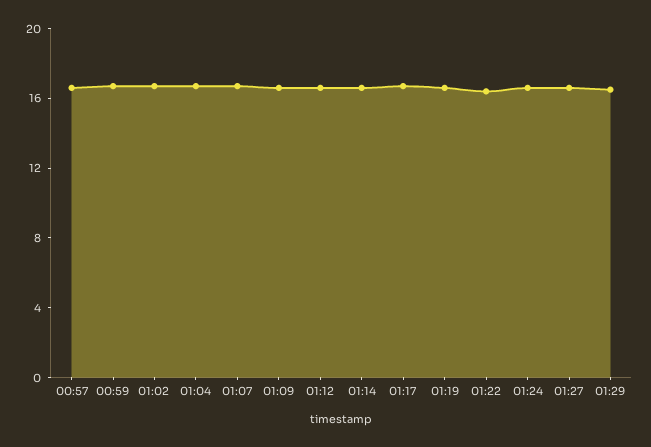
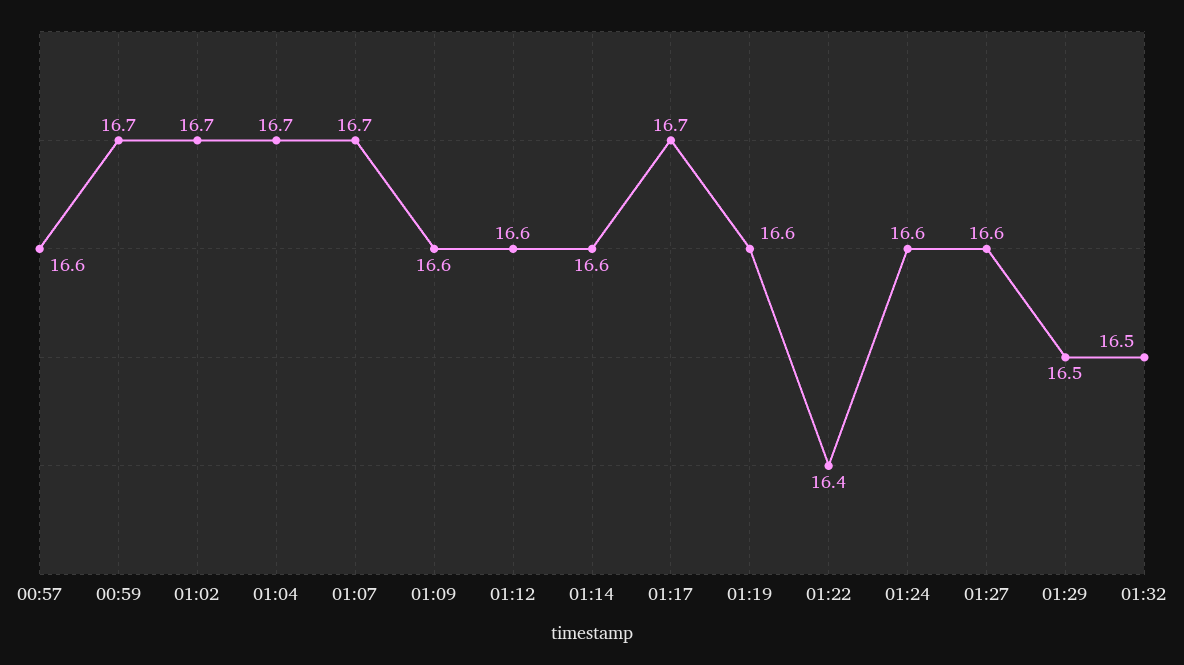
01:32: none -> 16.5

